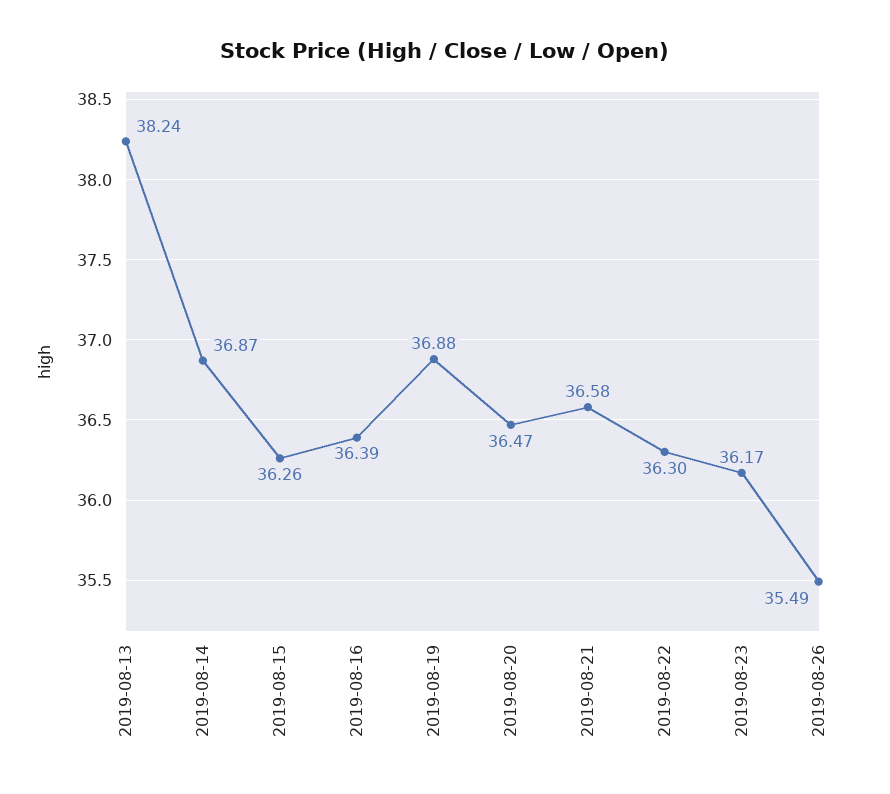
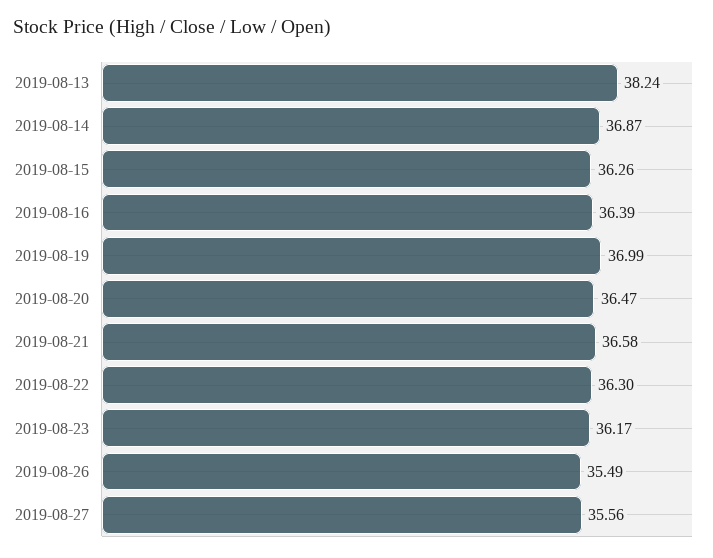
2019-08-19: 36.88 -> 36.99
2019-08-27: none -> 35.56

